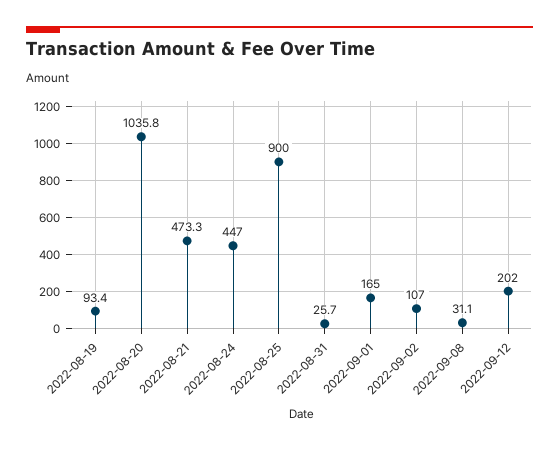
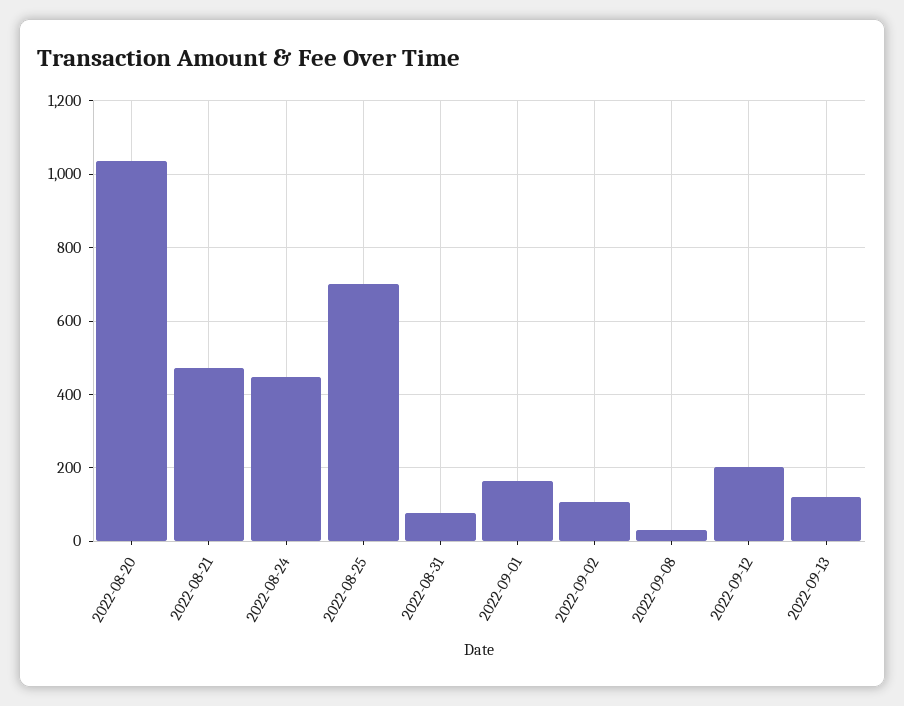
2022-08-19: 93.4 -> none
2022-08-25: 900 -> 700
2022-08-31: 25.7 -> 80
2022-09-13: none -> 120

